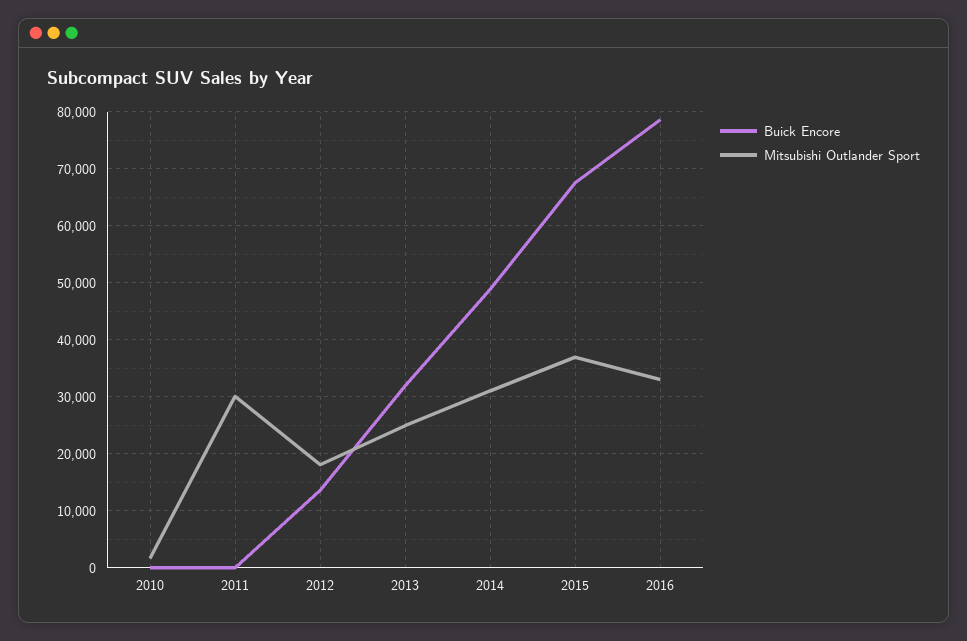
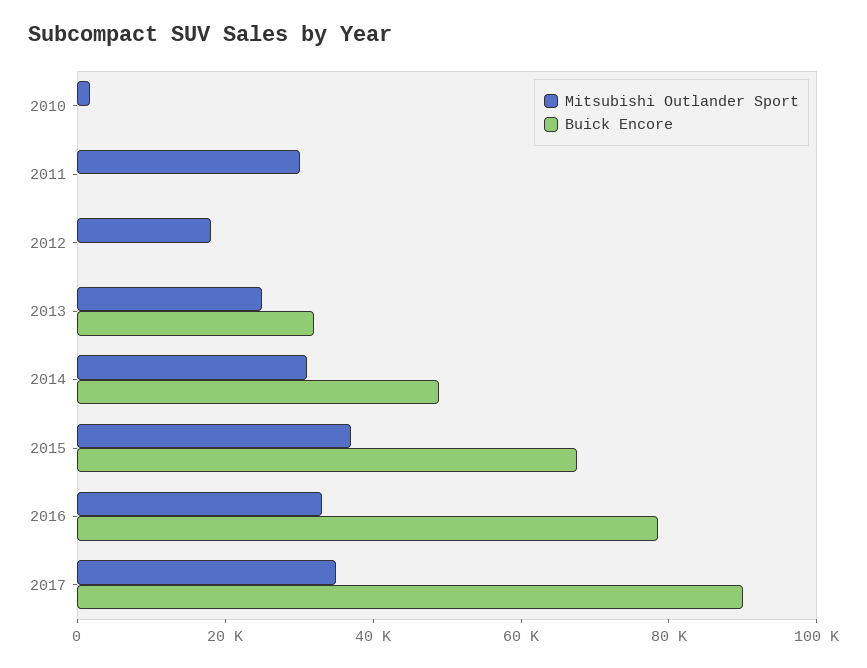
Buick Encore, 2012: 14000 -> 0
Mitsubishi Outlander Sport, 2017: none -> 35000
Buick Encore, 2017: none -> 90000

